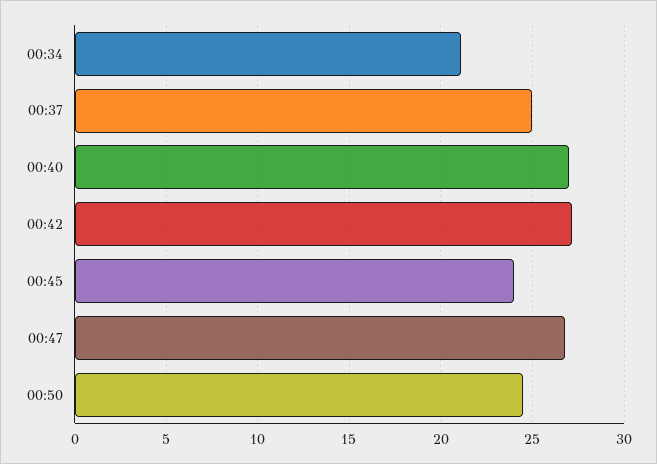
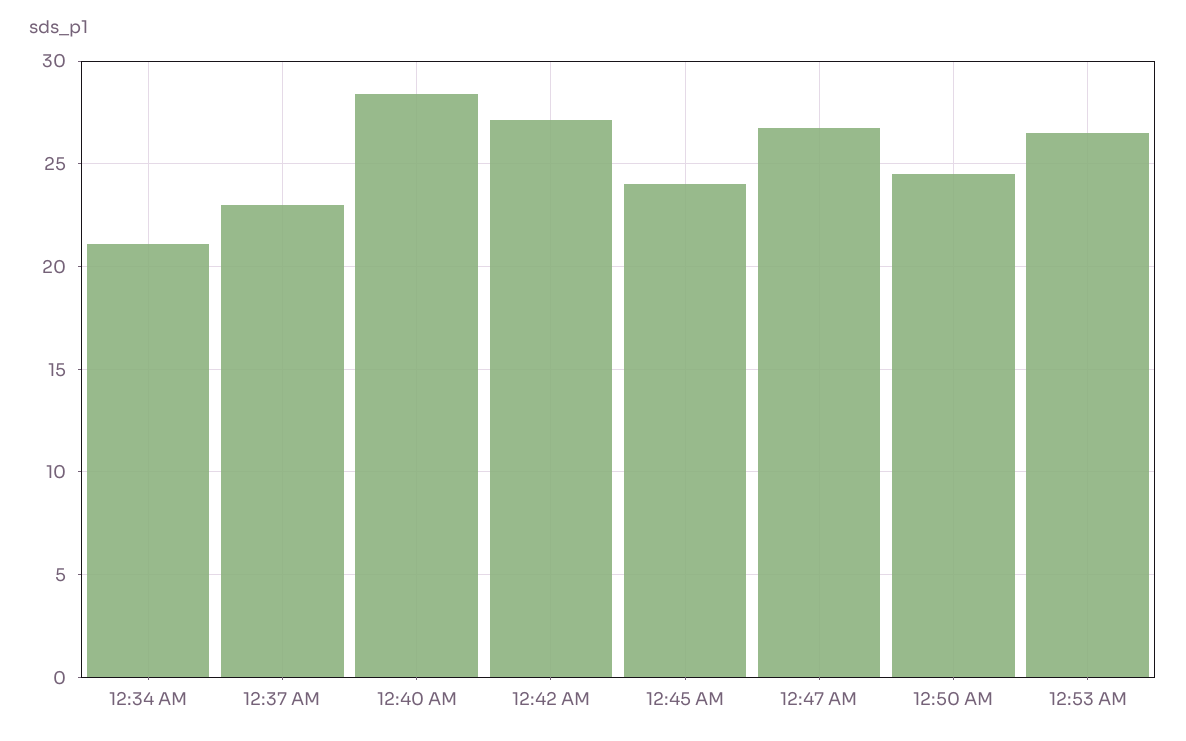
00:37: 25 -> 23
00:40: 27 -> 28.5
12:53 AM: none -> 26.5

